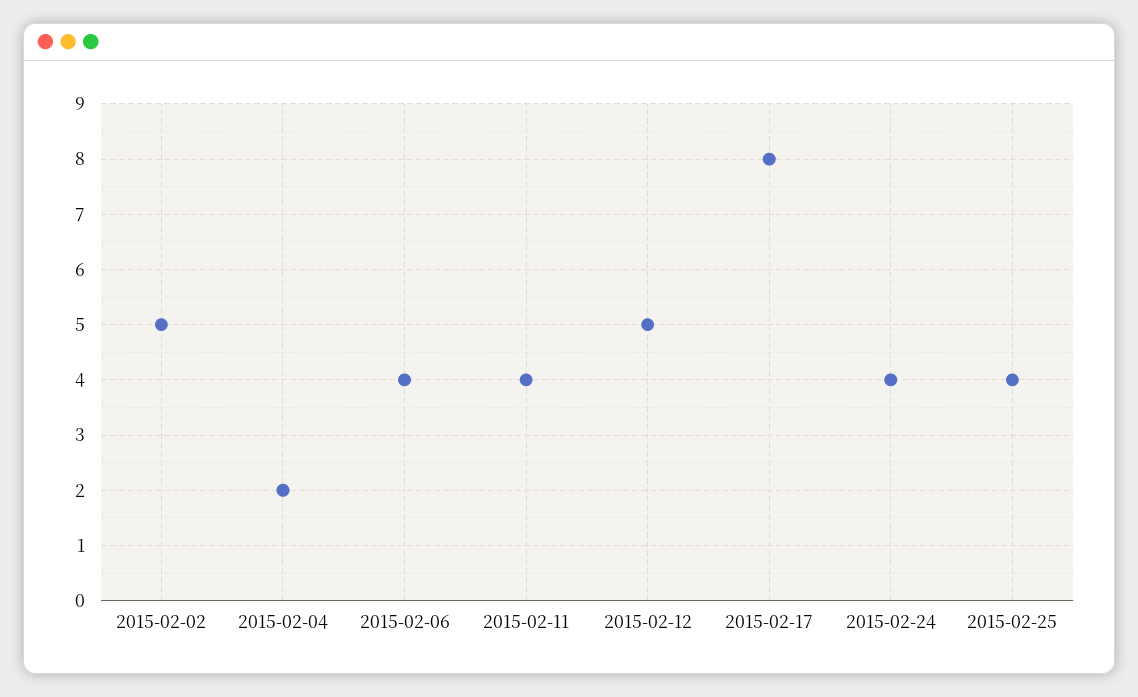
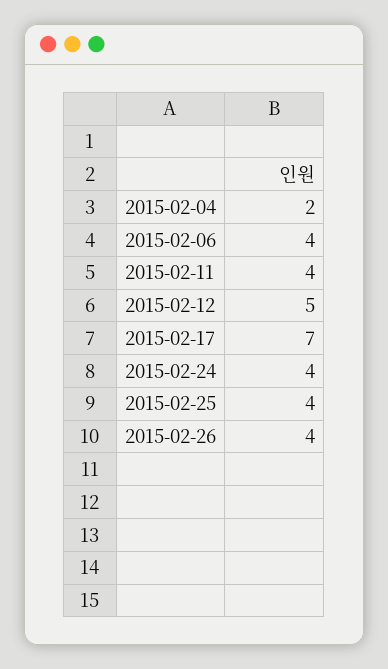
2015-02-02: 5 -> none
2015-02-17: 8 -> 7
2015-02-26: none -> 4

